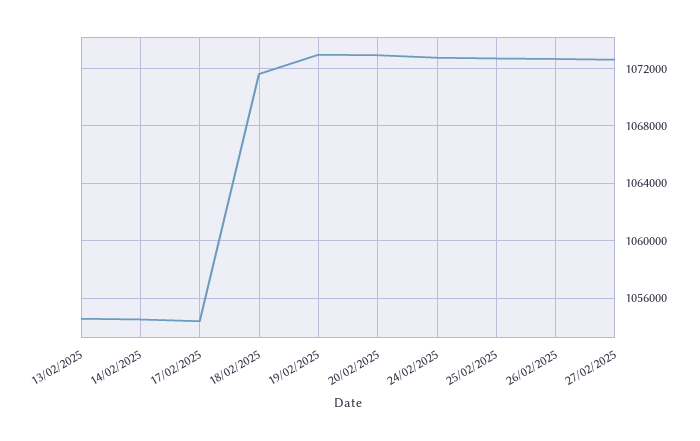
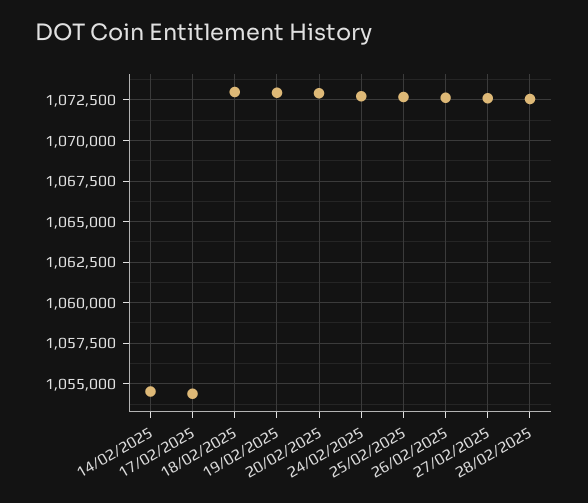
13/02/2025: 1054500 -> none
18/02/2025: 1071500 -> 1073000
28/02/2025: none -> 1072500

